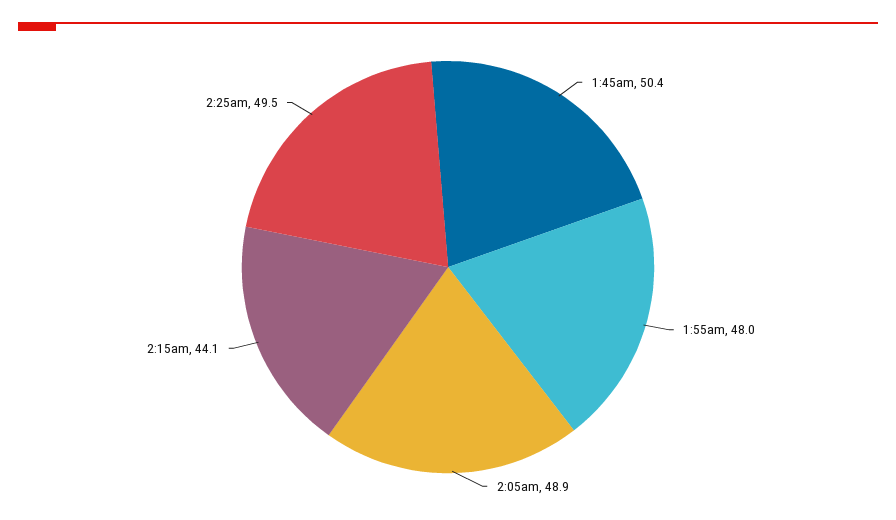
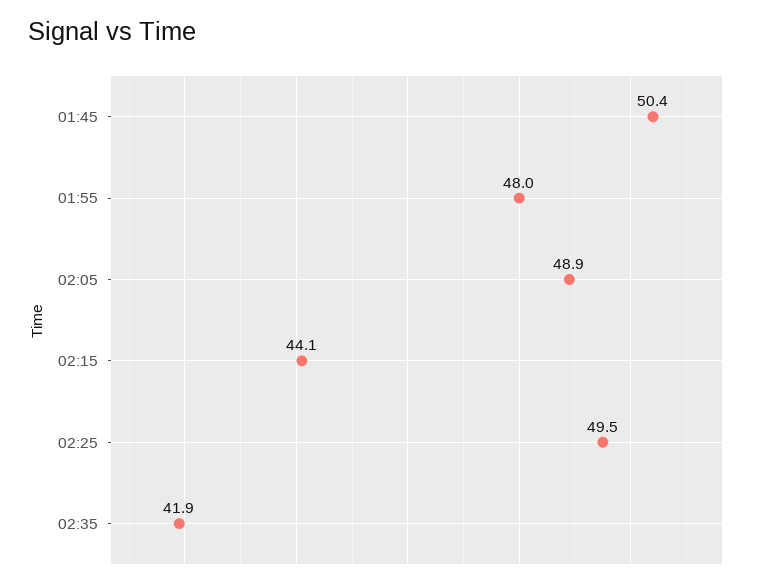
02:35: none -> 41.9

